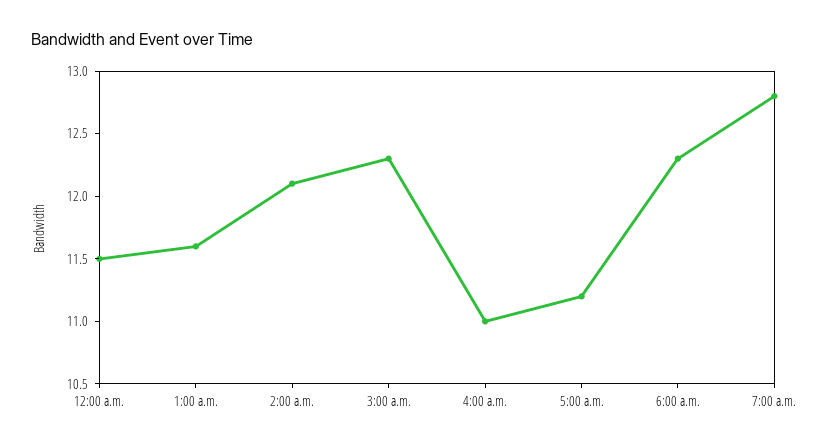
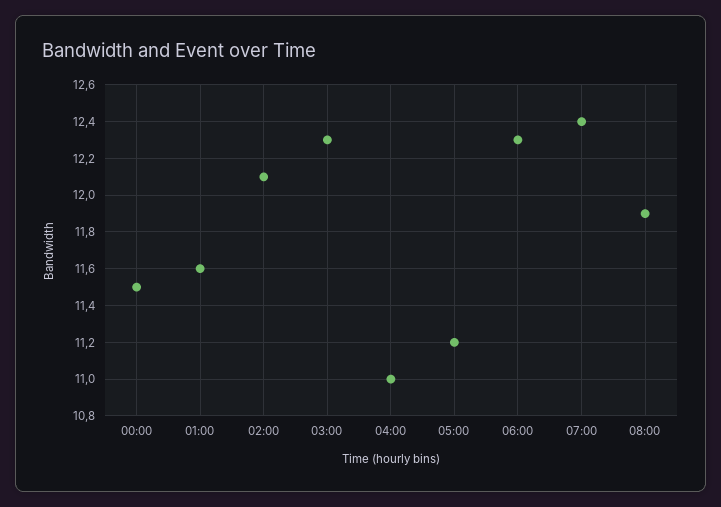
7:00 a.m.: 12.8 -> 12.4
08:00: none -> 11.9

